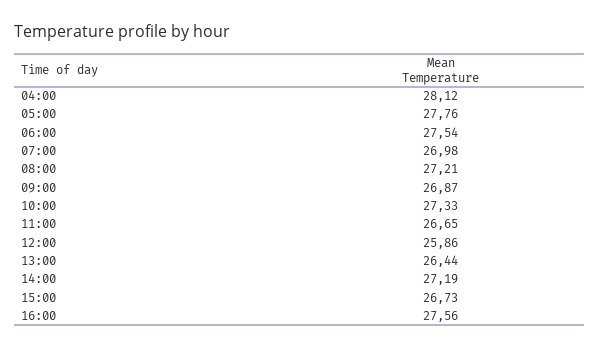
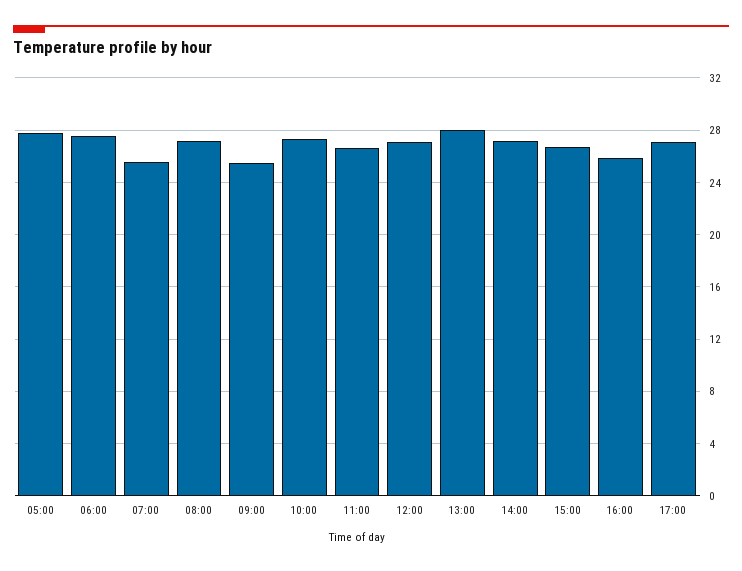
04:00: 28.12 -> none
07:00: 26.98 -> 25.5
09:00: 26.87 -> 25.5
12:00: 25.86 -> 27
13:00: 26.44 -> 28
16:00: 27.56 -> 26
17:00: none -> 27

